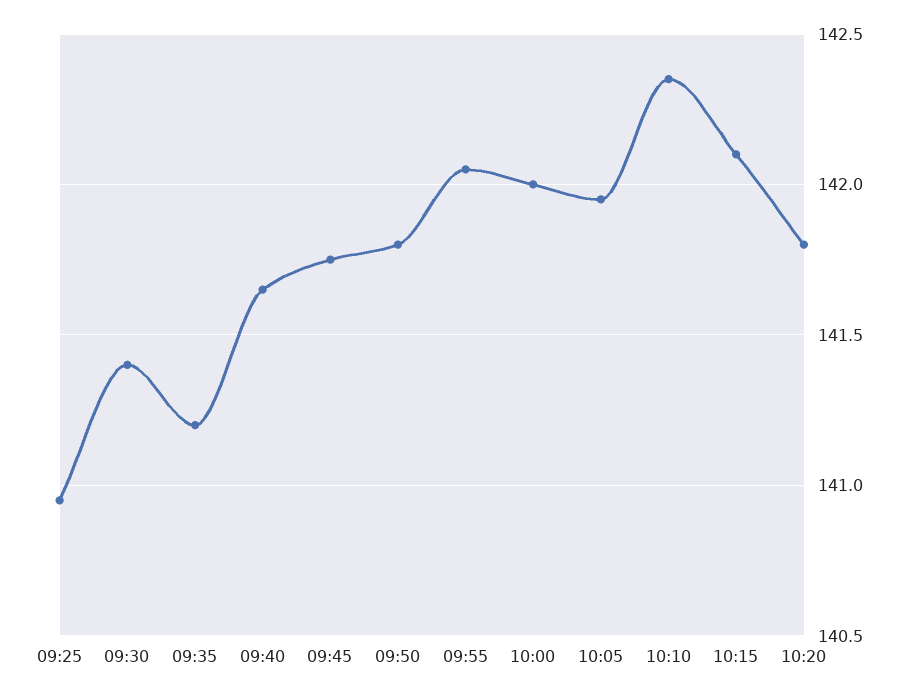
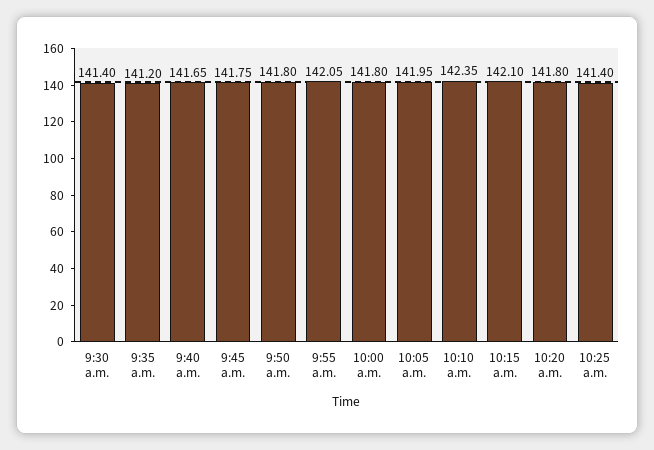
09:25: 140.95 -> none
10:00: 142 -> 141.8
10:25 a.m.: none -> 141.4

